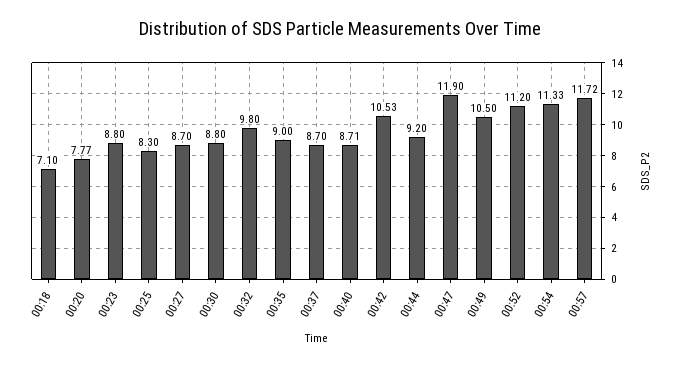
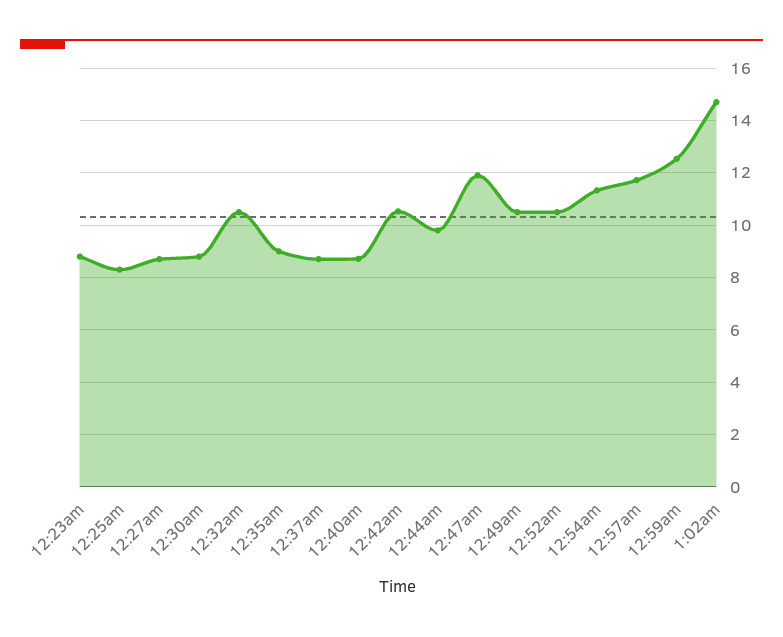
00:18: 7.1 -> none
00:20: 7.77 -> none
00:32: 9.8 -> 10.5
00:44: 9.2 -> 9.75
00:52: 11.2 -> 10.5
12:59am: none -> 12.5
1:02am: none -> 14.75

